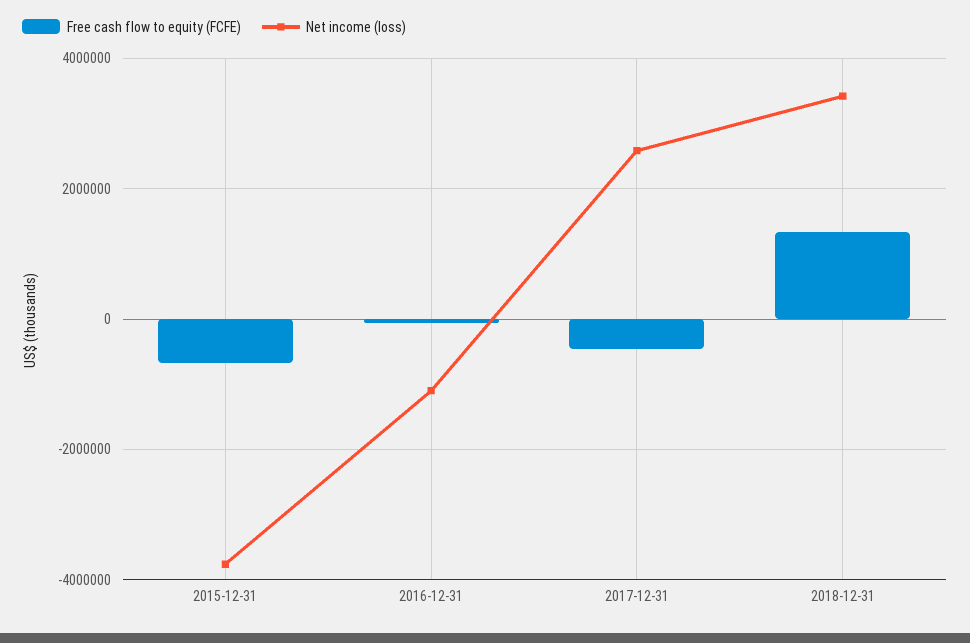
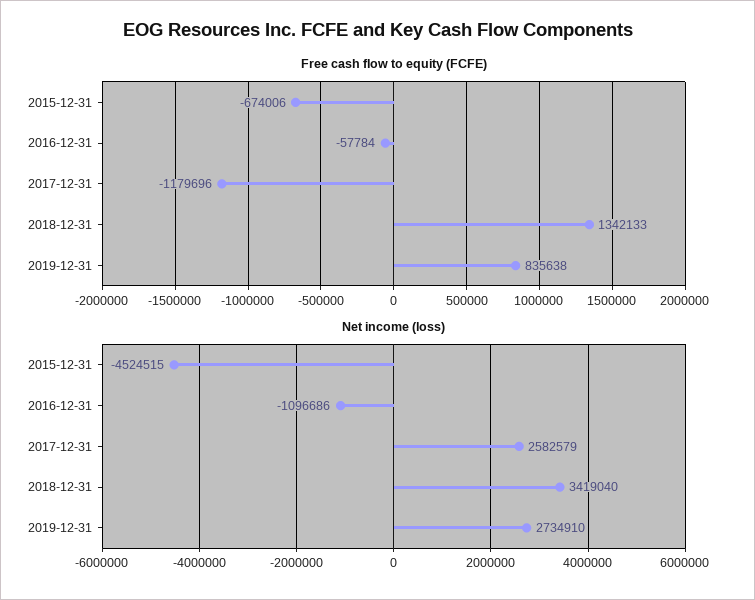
Net income (loss), 2015-12-31: -3800000 -> -4524515
Free cash flow to equity (FCFE), 2017-12-31: -400000 -> -1179696
Free cash flow to equity (FCFE), 2019-12-31: none -> 835638
Net income (loss), 2019-12-31: none -> 2734910

